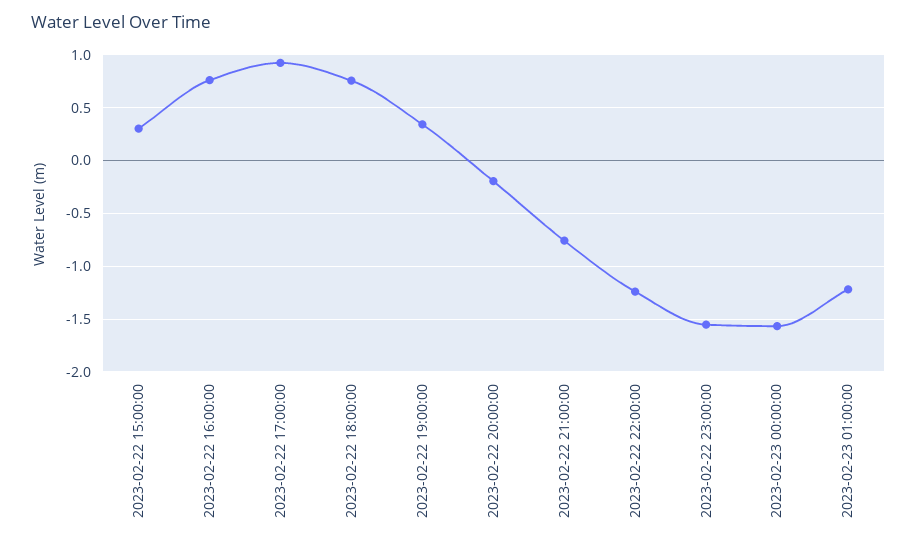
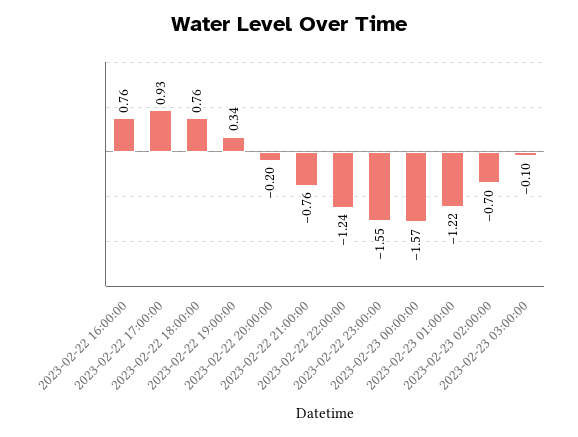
2023-02-22 15:00:00: 0.3 -> none
2023-02-23 02:00:00: none -> -0.7
2023-02-23 03:00:00: none -> -0.1

